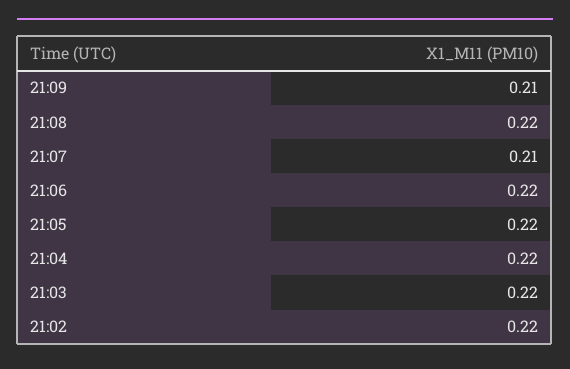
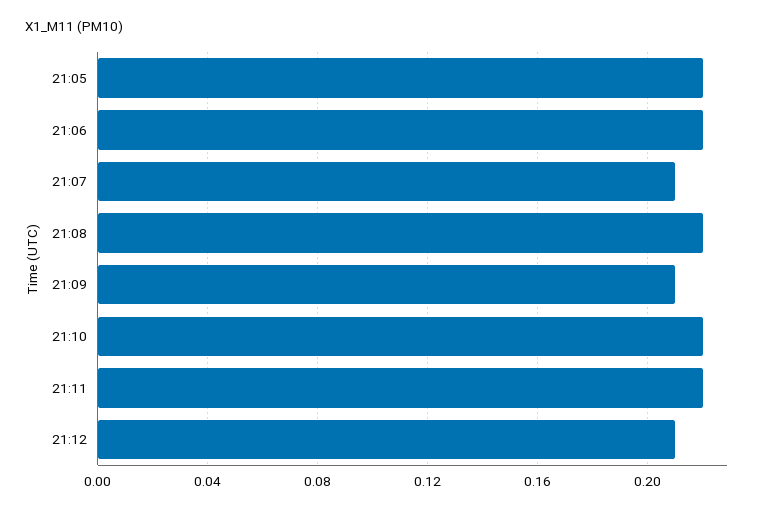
21:04: 0.22 -> none
21:03: 0.22 -> none
21:02: 0.22 -> none
21:10: none -> 0.22
21:11: none -> 0.22
21:12: none -> 0.21

